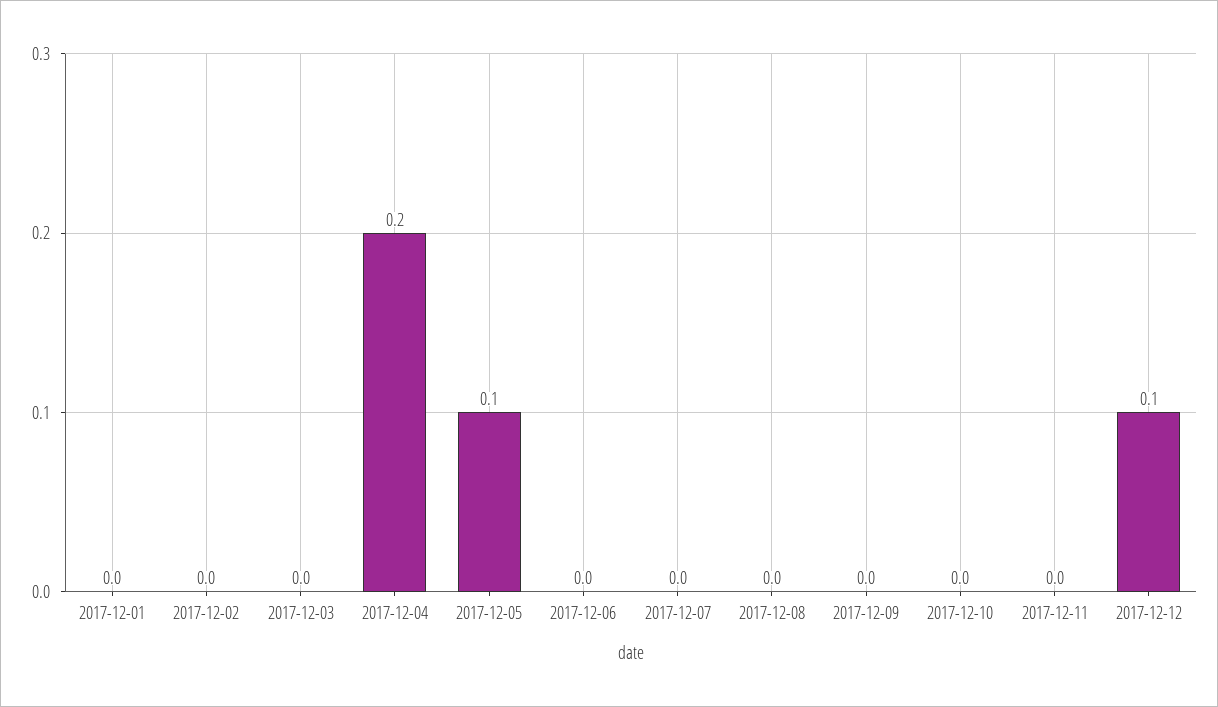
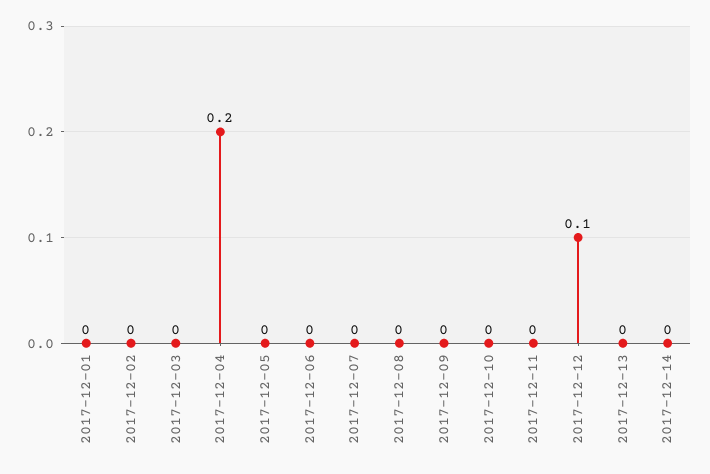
2017-12-05: 0.1 -> 0
2017-12-13: none -> 0
2017-12-14: none -> 0

